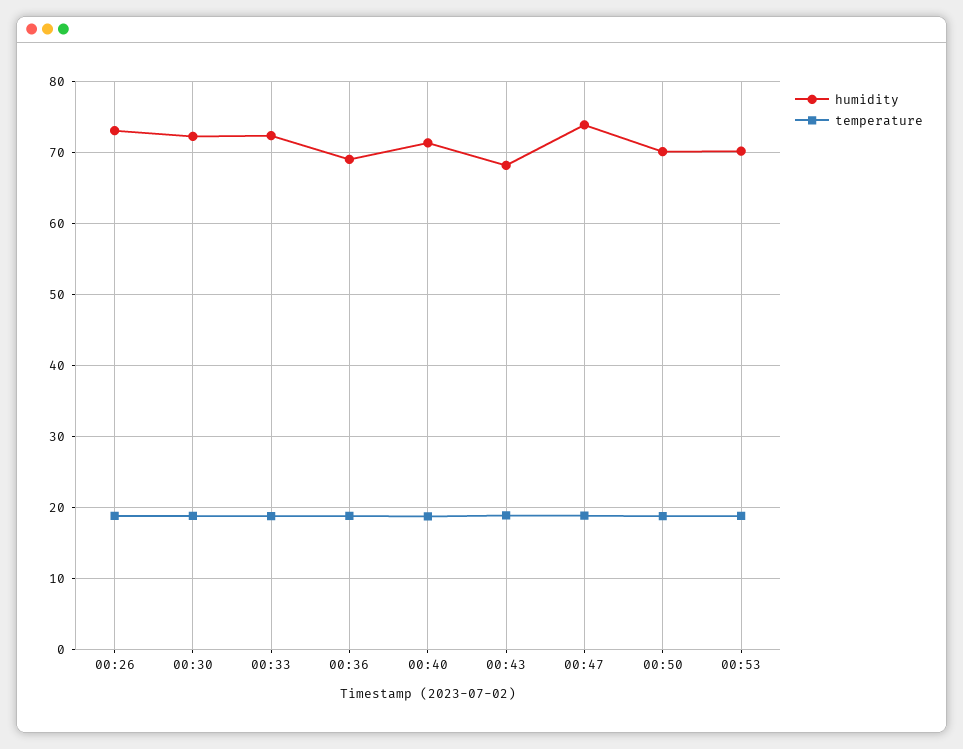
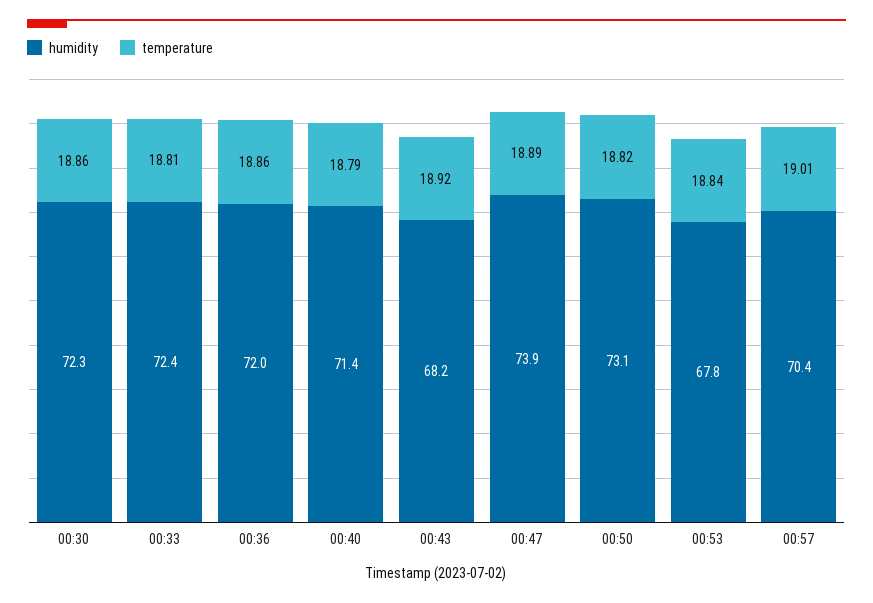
humidity, 00:26: 73 -> none
temperature, 00:26: 19 -> none
humidity, 00:36: 69 -> 72
humidity, 00:50: 70 -> 73.1
humidity, 00:53: 70 -> 67.8
humidity, 00:57: none -> 70.4
temperature, 00:57: none -> 19.01

